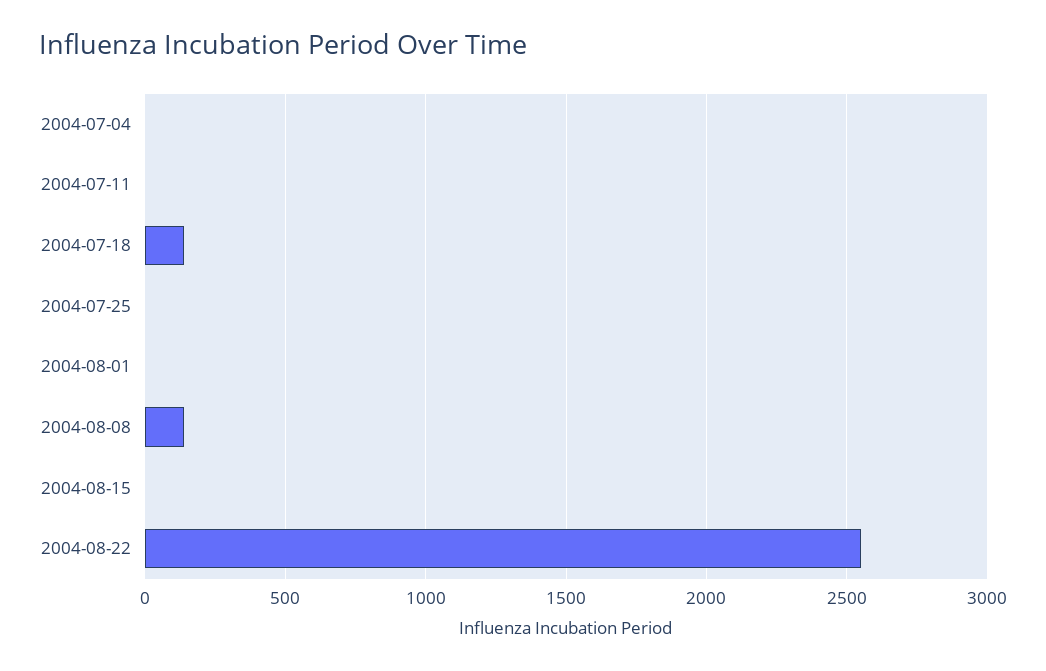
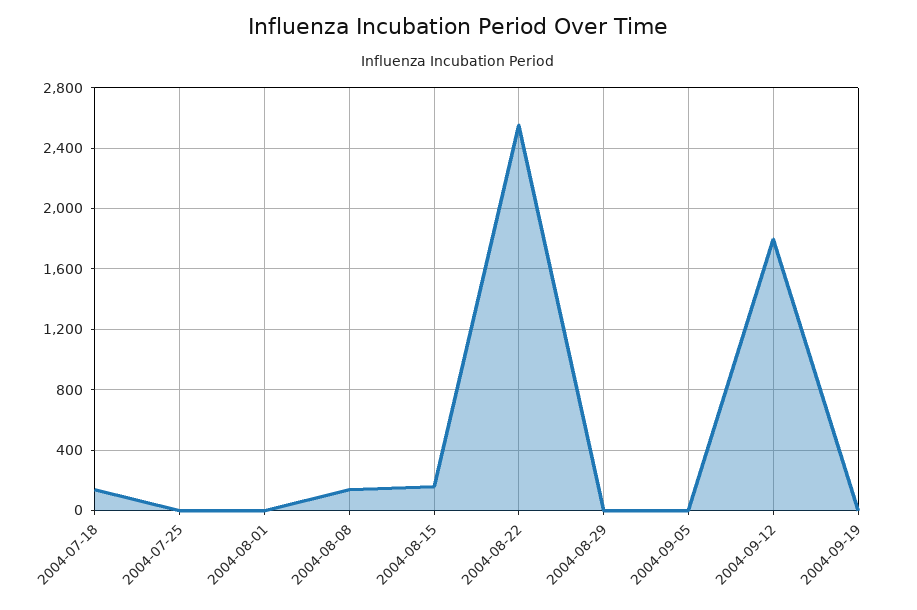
2004-07-04: 0 -> none
2004-07-11: 0 -> none
2004-08-15: 0 -> 150
2004-08-29: none -> 0
2004-09-05: none -> 0
2004-09-12: none -> 1800
2004-09-19: none -> 0

